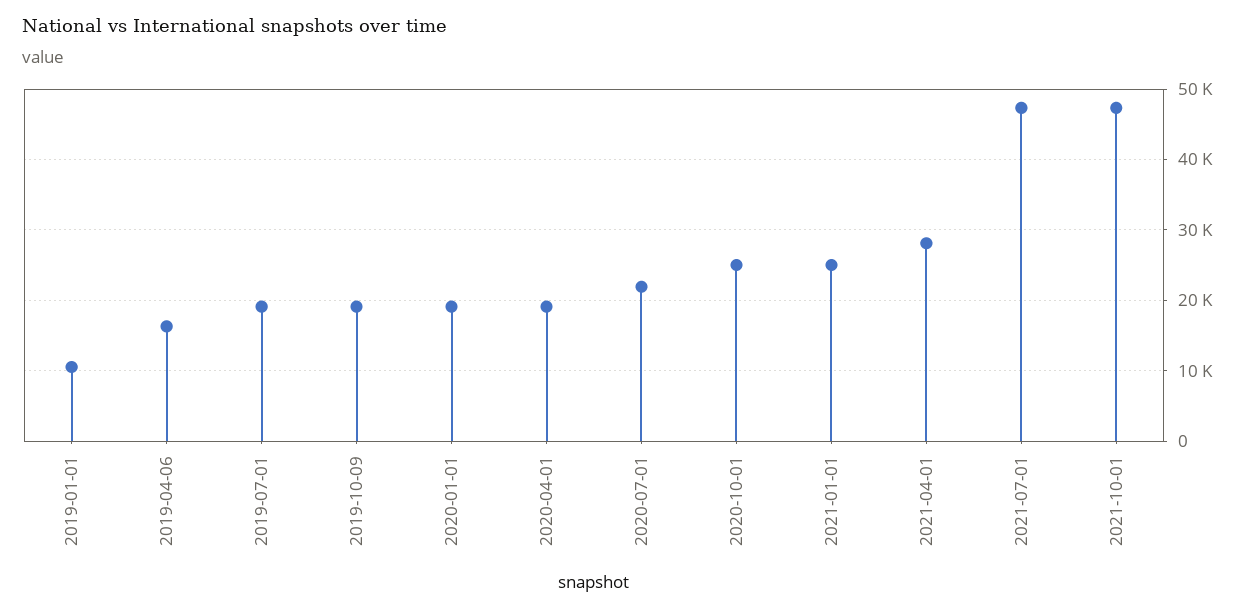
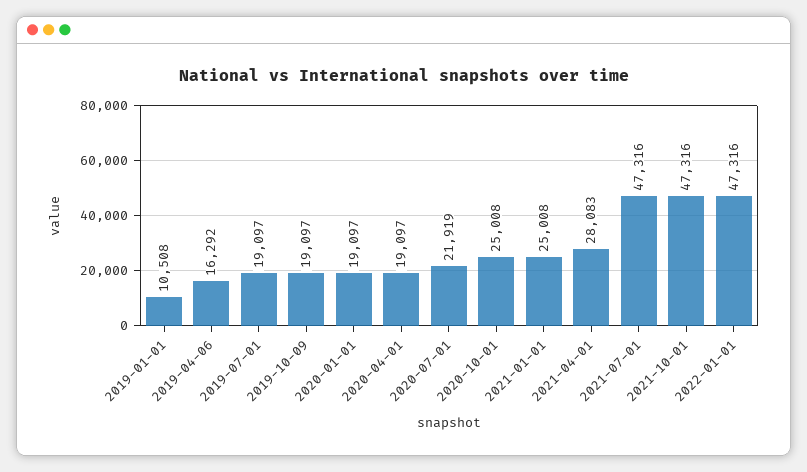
2022-01-01: none -> 47316

